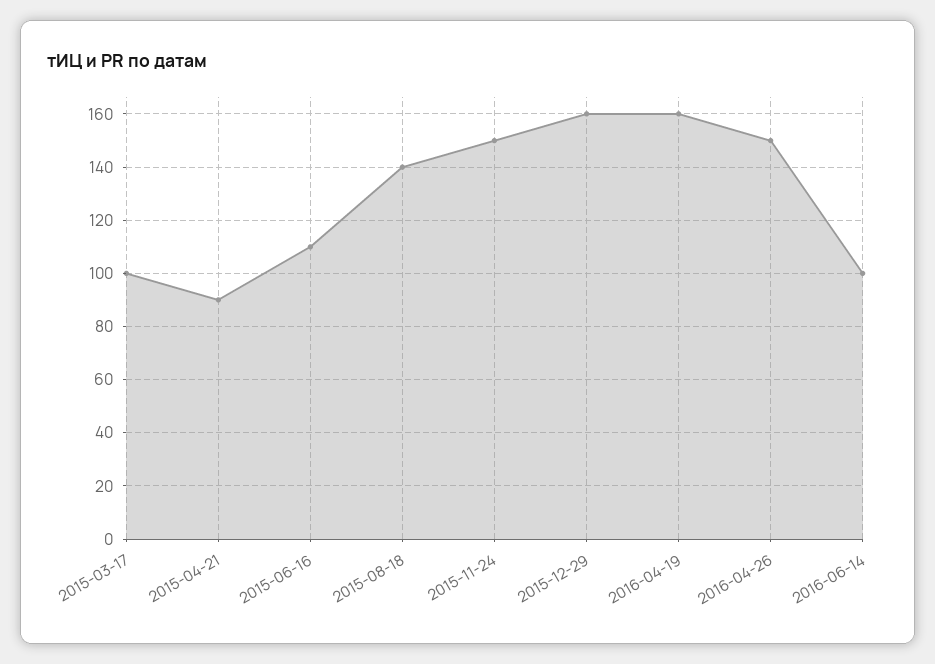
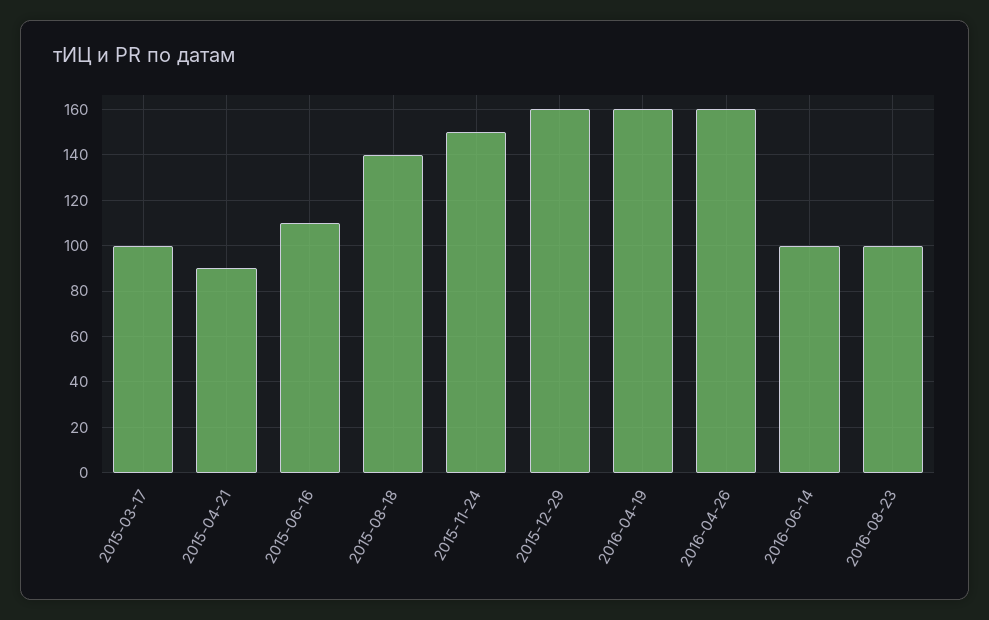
2016-04-26: 150 -> 160
2016-08-23: none -> 100

